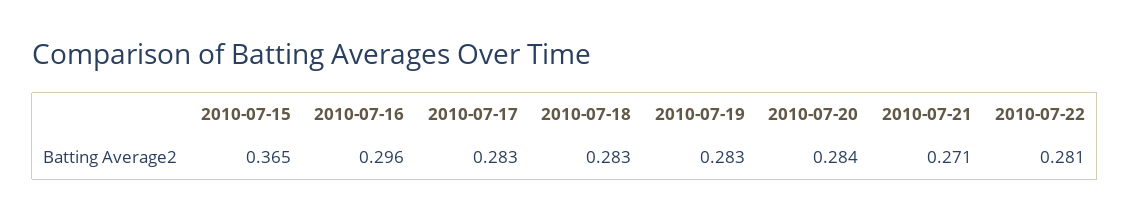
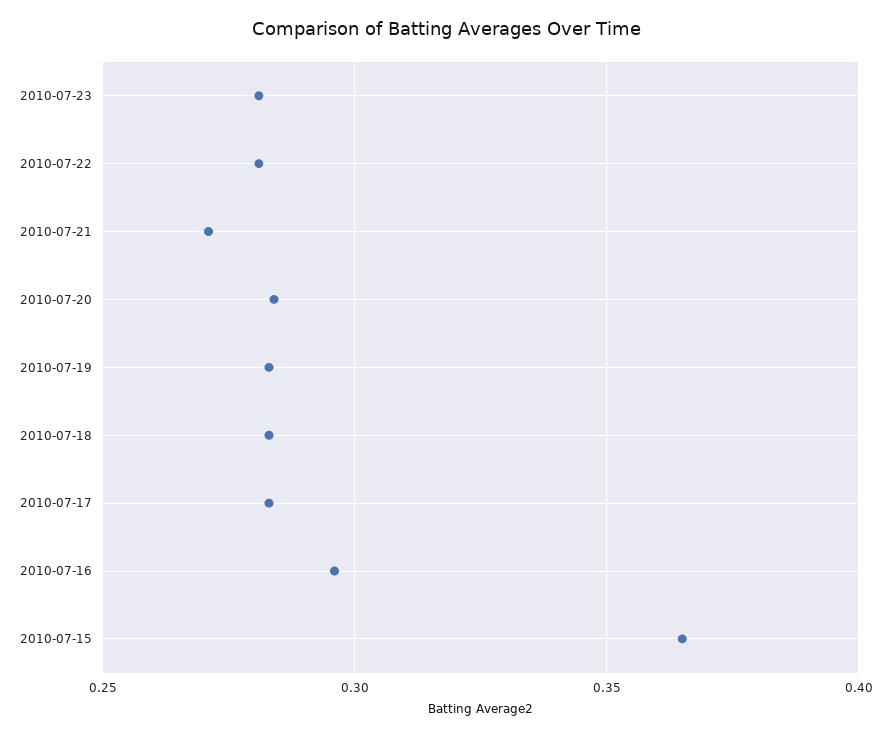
2010-07-23: none -> 0.28

